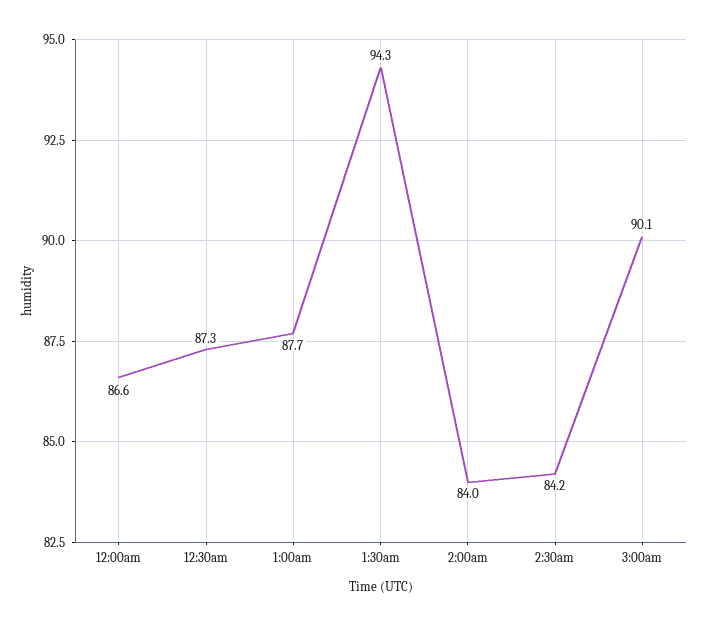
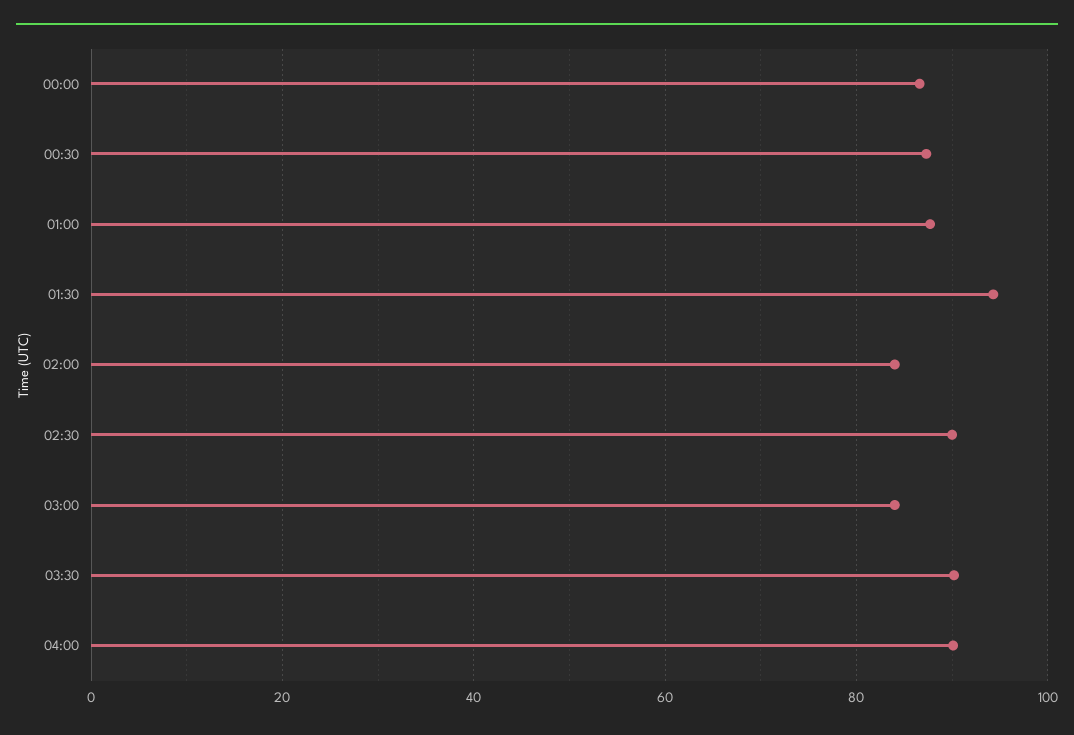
2:30am: 84.2 -> 90
3:00am: 90.1 -> 84
03:30: none -> 90
04:00: none -> 90

